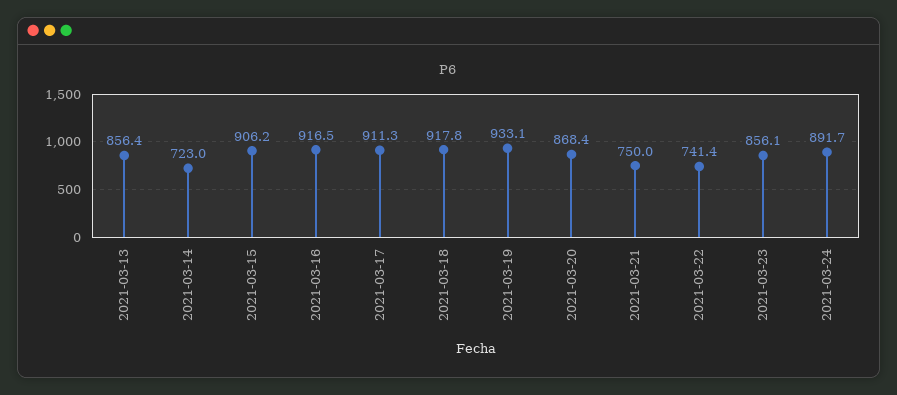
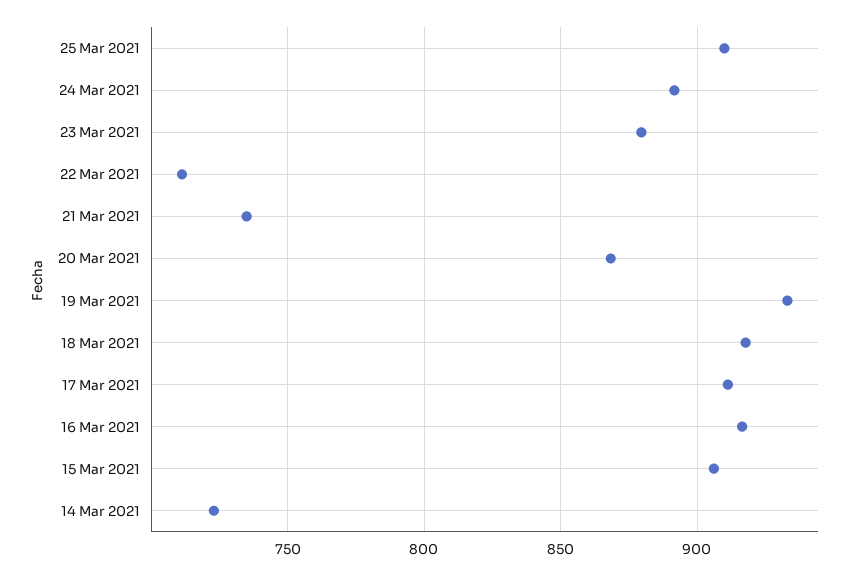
2021-03-13: 856.4 -> none
2021-03-21: 750 -> 735
2021-03-22: 741.4 -> 710
2021-03-23: 856.1 -> 880
25 Mar 2021: none -> 910

